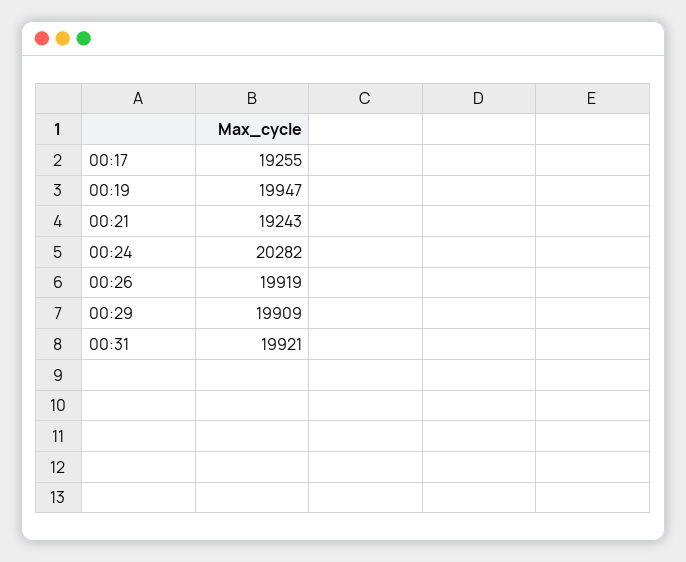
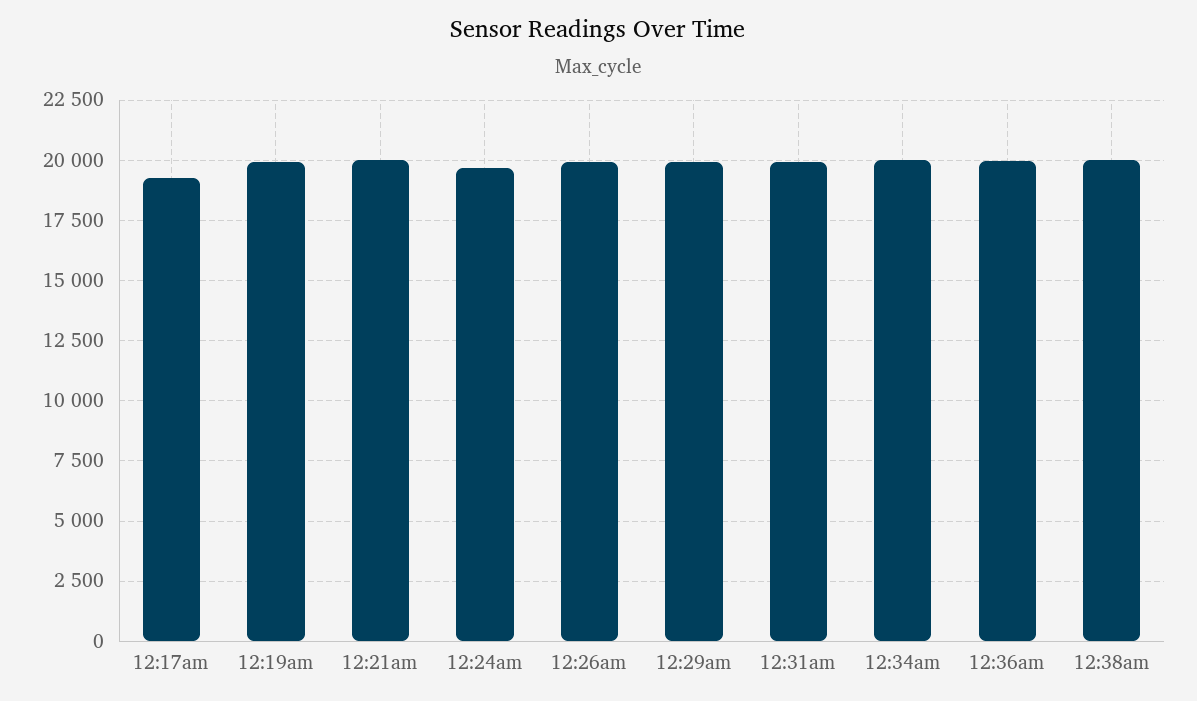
00:21: 19243 -> 20000
00:24: 20282 -> 19750
12:34am: none -> 20000
12:36am: none -> 20000
12:38am: none -> 20000

